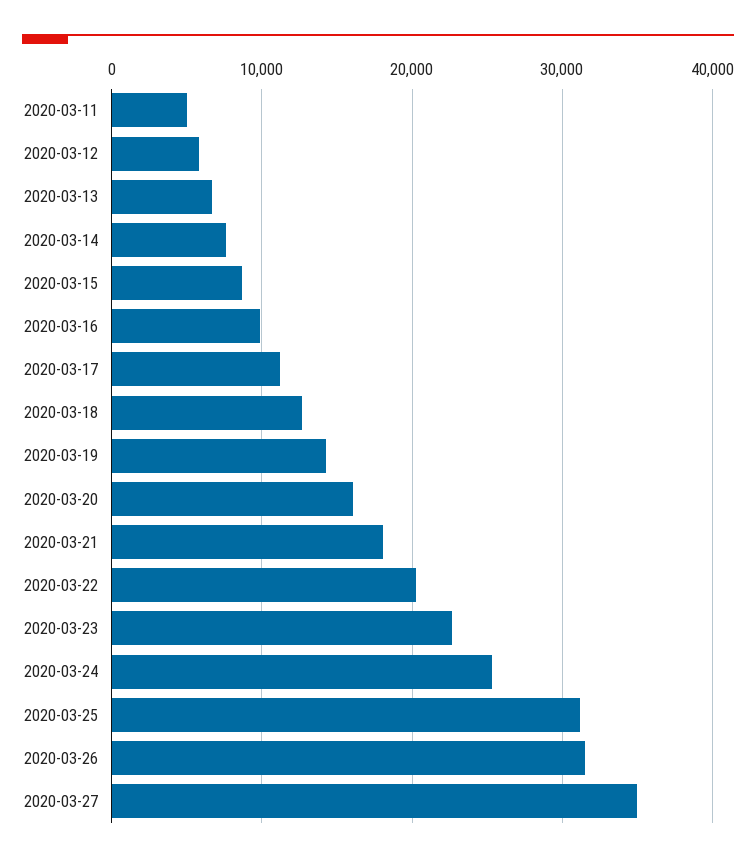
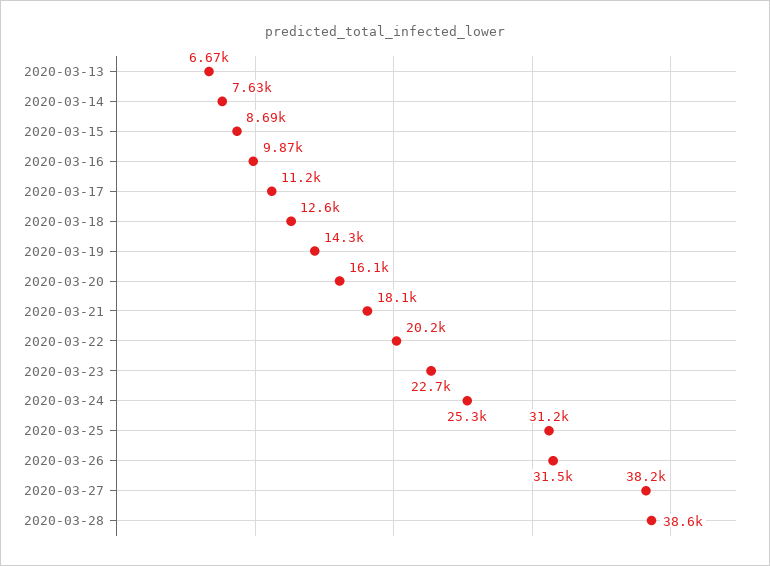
2020-03-11: 5000 -> none
2020-03-12: 6000 -> none
2020-03-27: 35000 -> 38200
2020-03-28: none -> 38600

